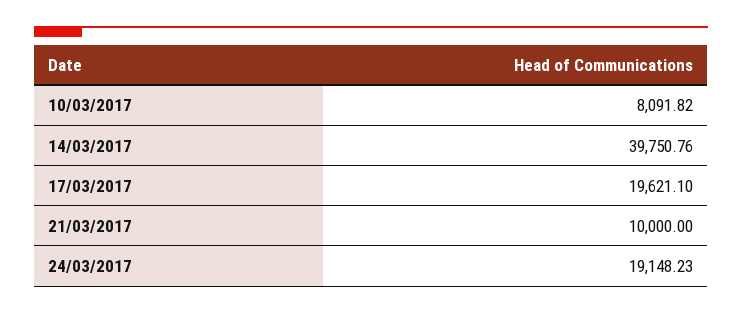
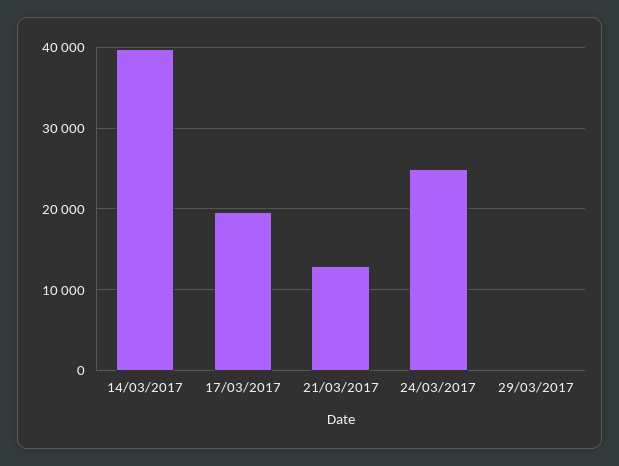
10/03/2017: 8091.82 -> none
21/03/2017: 10000 -> 13000
24/03/2017: 19148.23 -> 25000
29/03/2017: none -> 0

